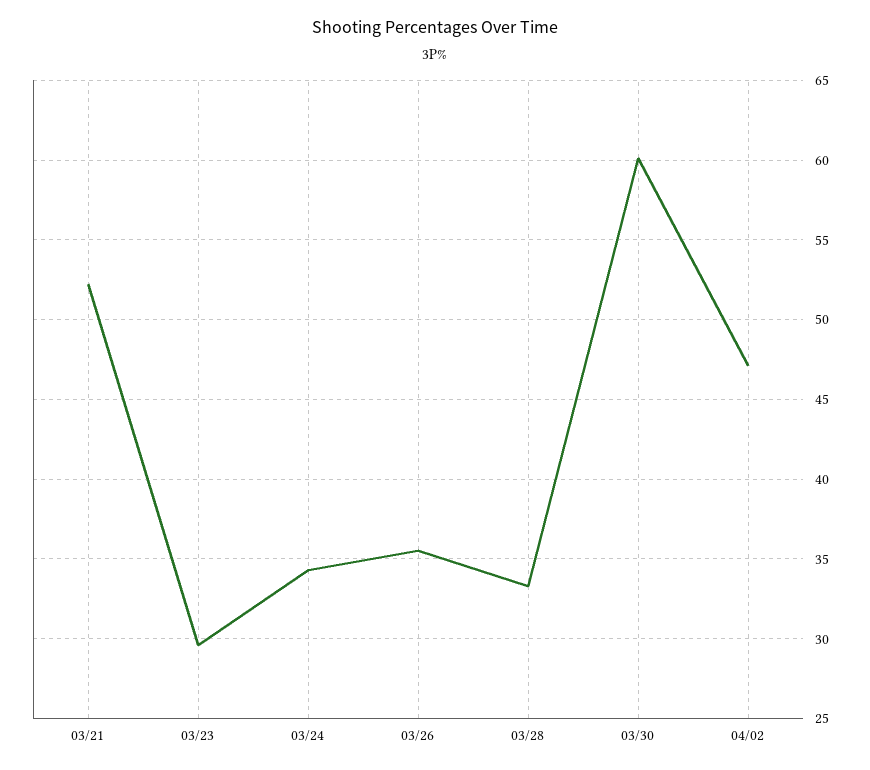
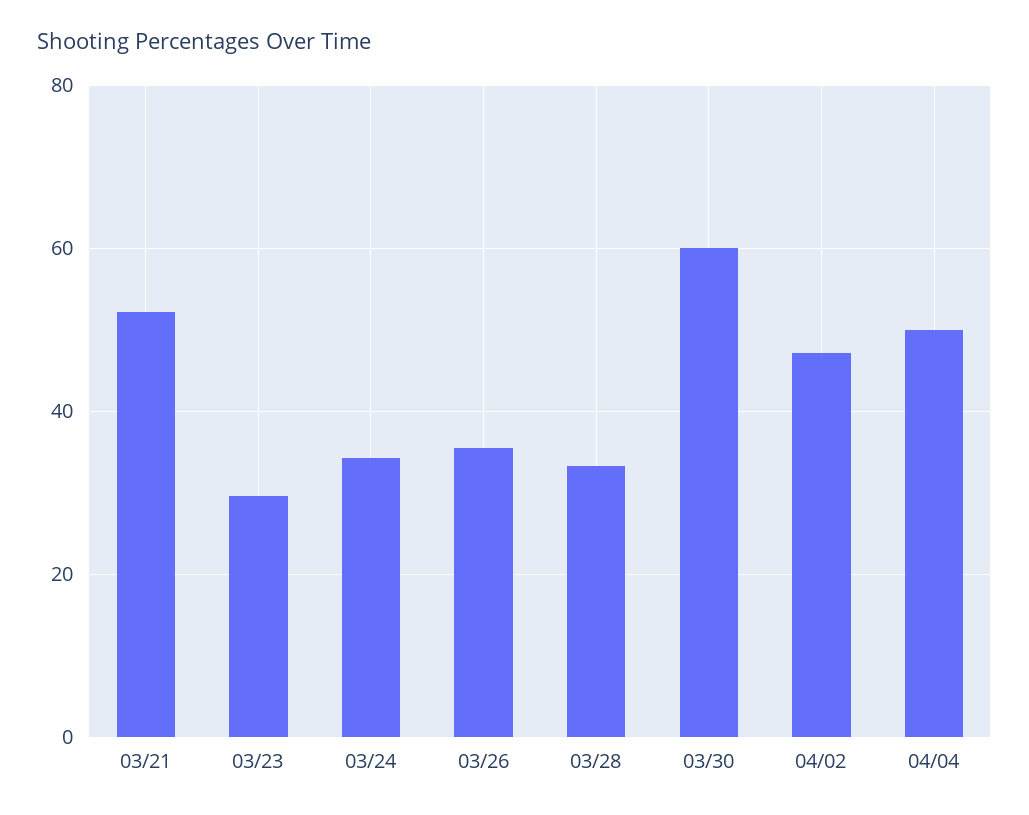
04/04: none -> 50

